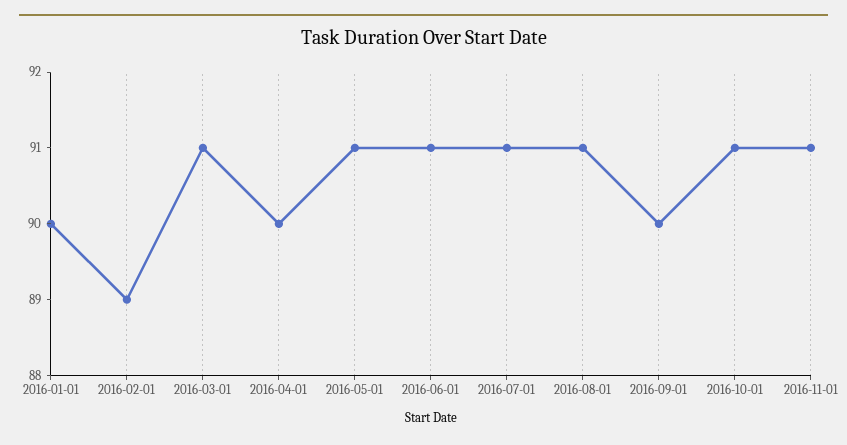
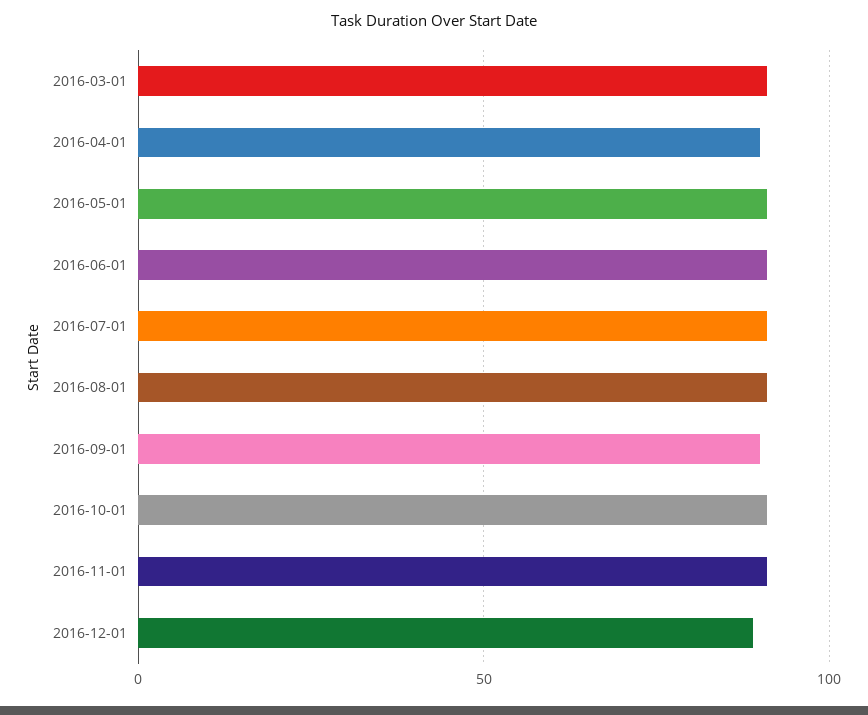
2016-01-01: 90 -> none
2016-02-01: 89 -> none
2016-12-01: none -> 90

